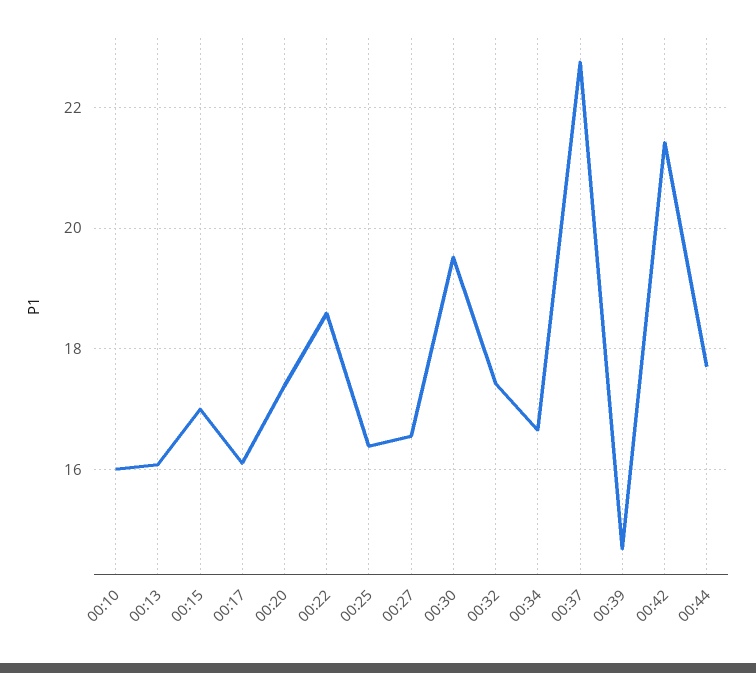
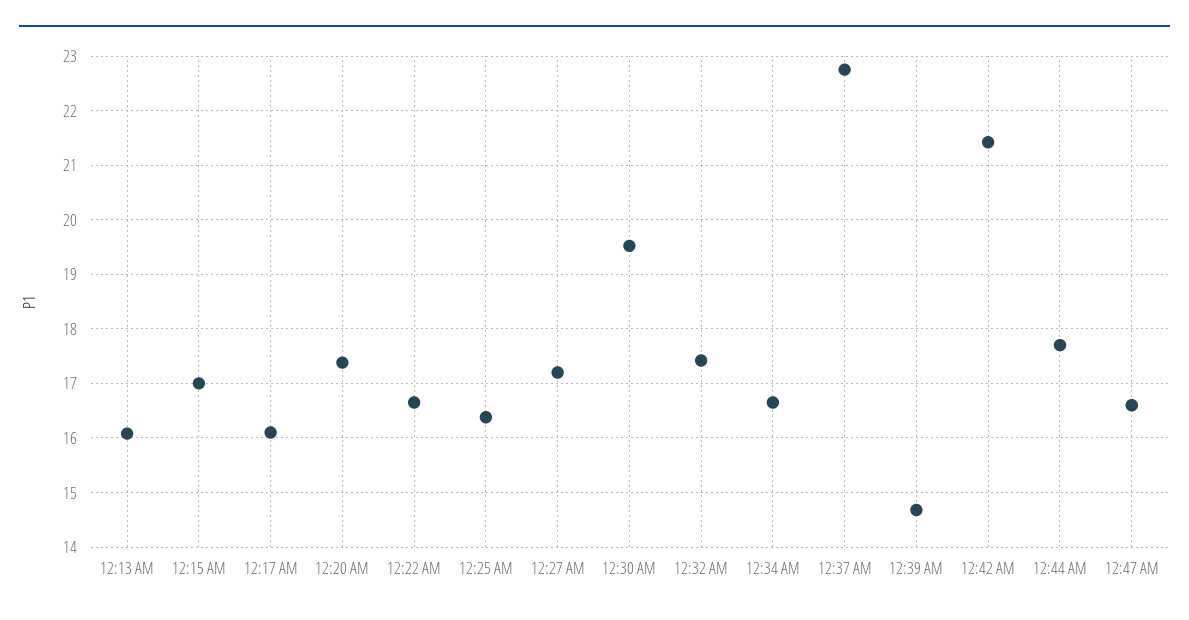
00:10: 16 -> none
00:22: 18.6 -> 16.6
00:27: 16.6 -> 17.2
12:47 AM: none -> 16.6

